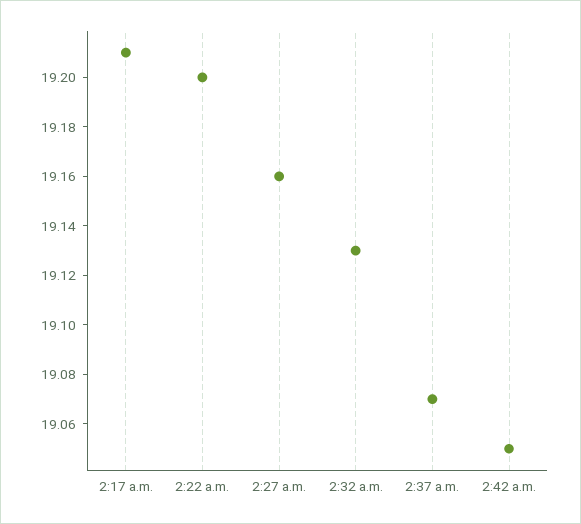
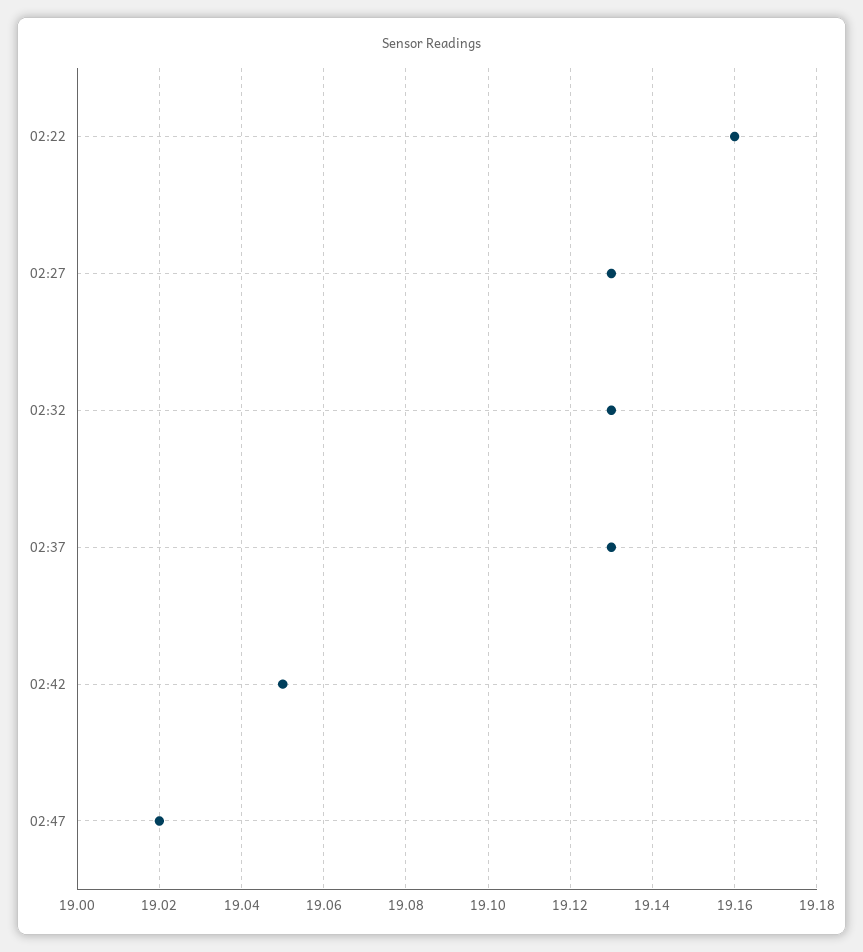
2:17 a.m.: 19.21 -> none
2:22 a.m.: 19.2 -> 19.16
2:27 a.m.: 19.16 -> 19.13
2:37 a.m.: 19.07 -> 19.13
02:47: none -> 19.02

